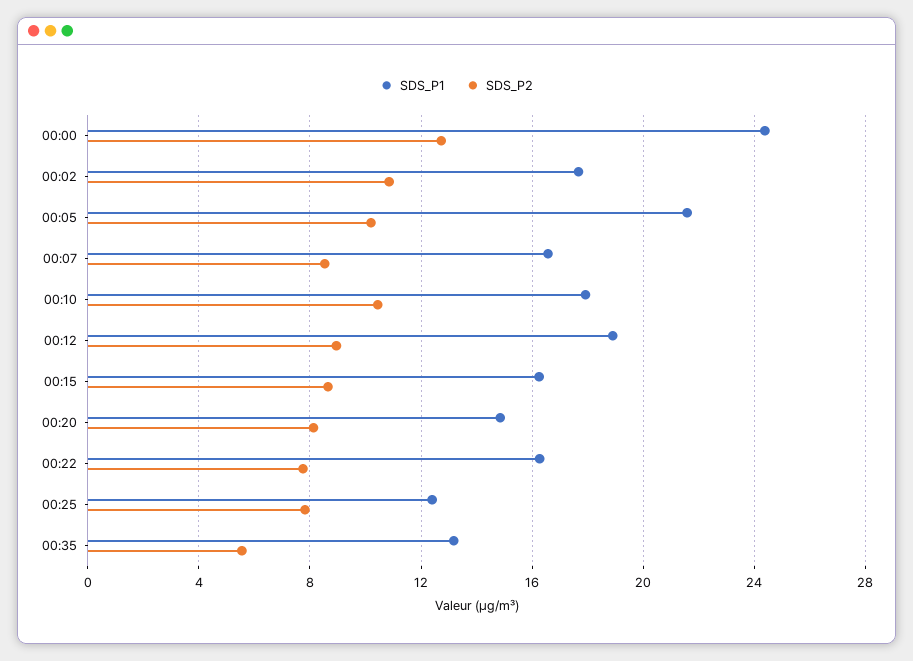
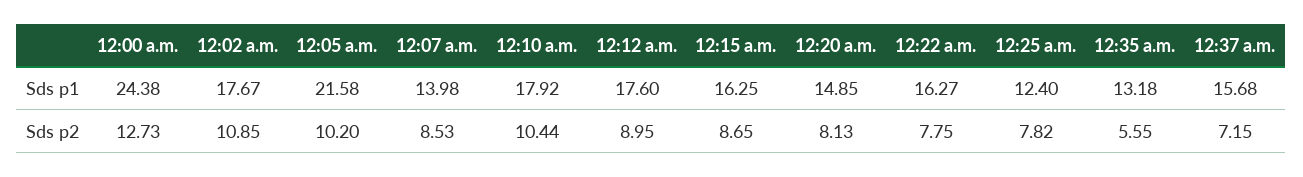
SDS_P1, 00:07: 16.5 -> 13.98
SDS_P1, 00:12: 19 -> 17.6
SDS_P1, 12:37 a.m.: none -> 15.68
SDS_P2, 12:37 a.m.: none -> 7.15

